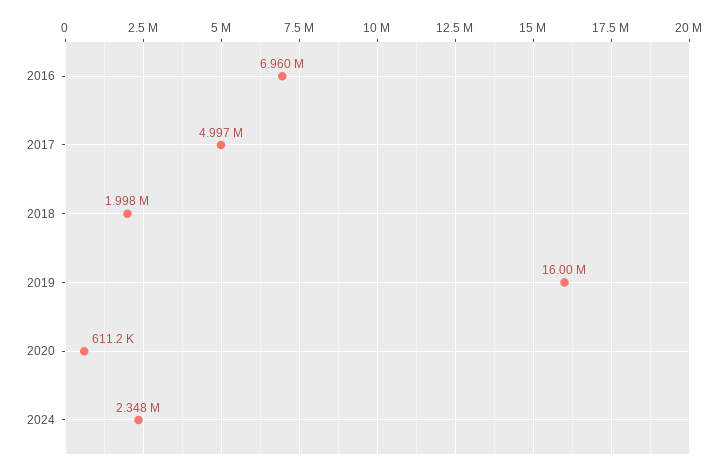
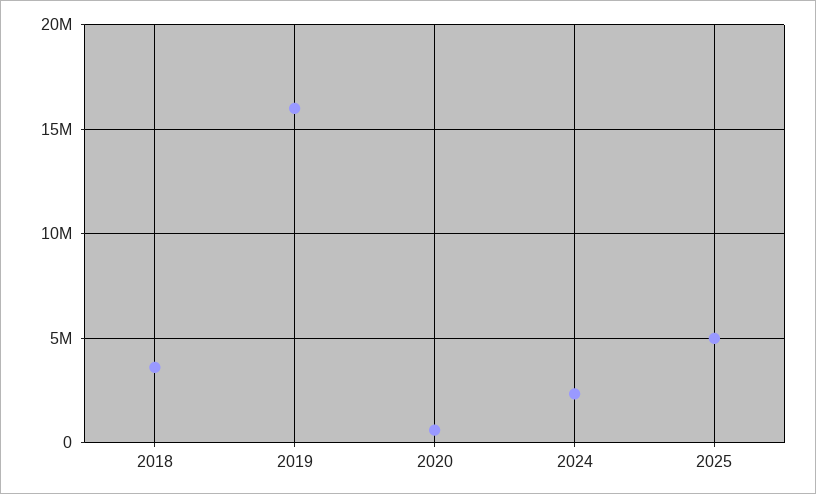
2016: 6960000 -> none
2017: 4997000 -> none
2018: 1998000 -> 3500000
2025: none -> 5000000

